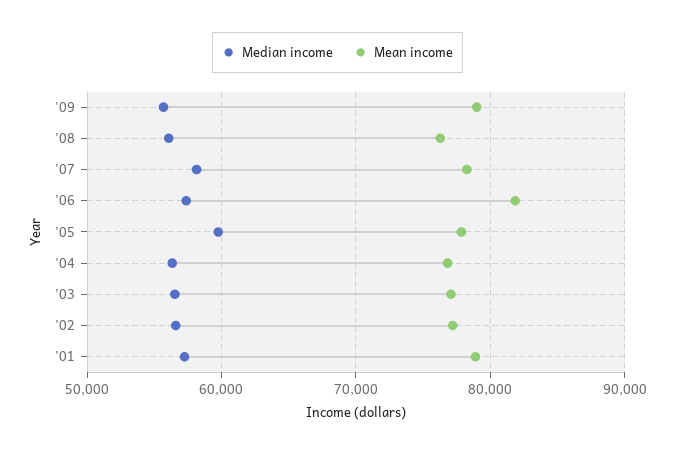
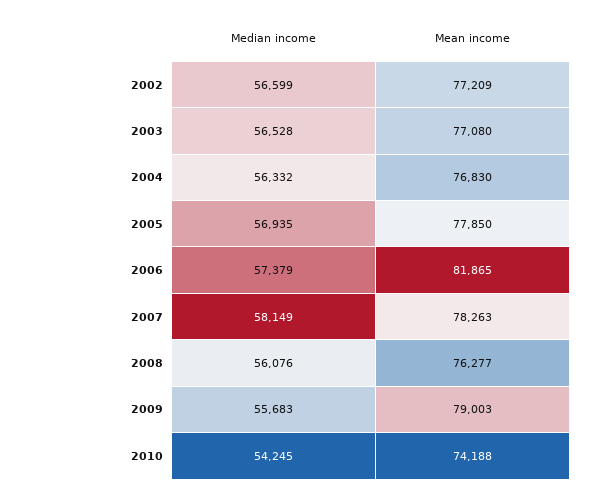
Median income, '05: 60000 -> 56935
Median income, '01: 57000 -> none
Mean income, '01: 79000 -> none
Median income, 2010: none -> 54245
Mean income, 2010: none -> 74188

